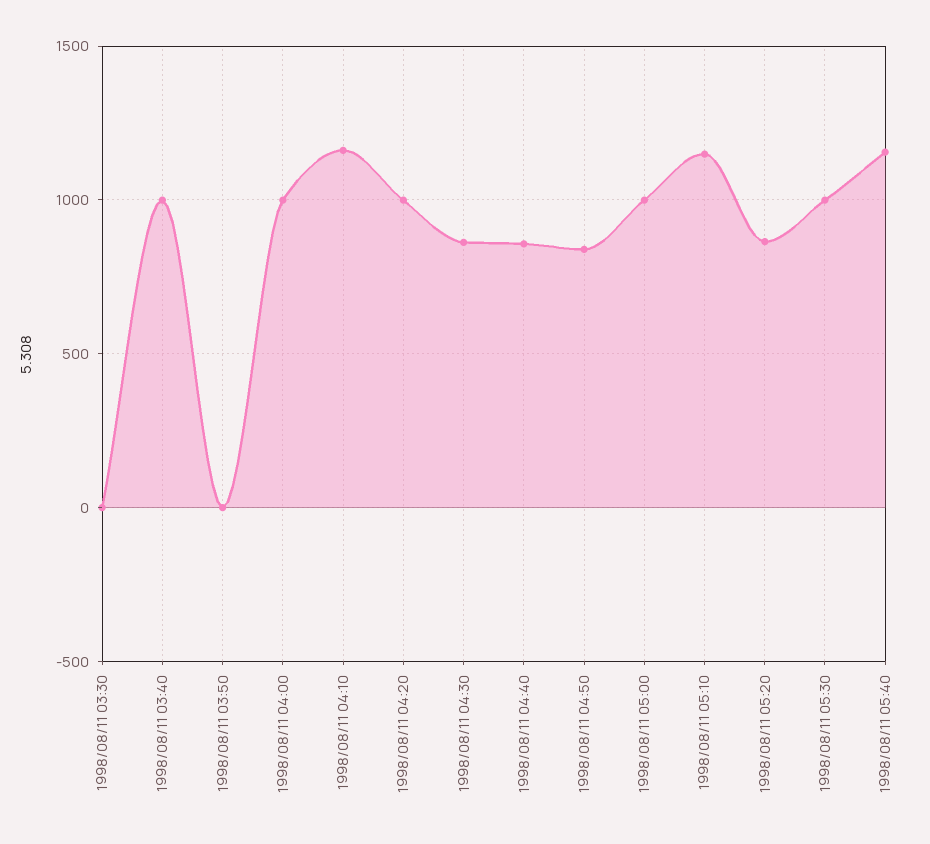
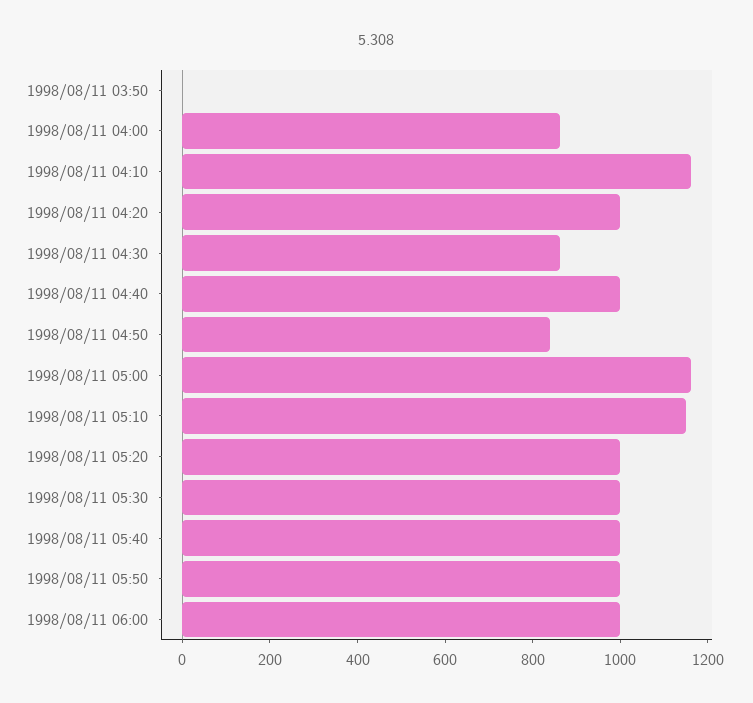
1998/08/11 03:30: 0 -> none
1998/08/11 03:40: 1000 -> none
1998/08/11 04:00: 1000 -> 850
1998/08/11 04:40: 850 -> 1000
1998/08/11 05:00: 1000 -> 1150
1998/08/11 05:20: 850 -> 1000
1998/08/11 05:40: 1150 -> 1000
1998/08/11 05:50: none -> 1000
1998/08/11 06:00: none -> 1000

